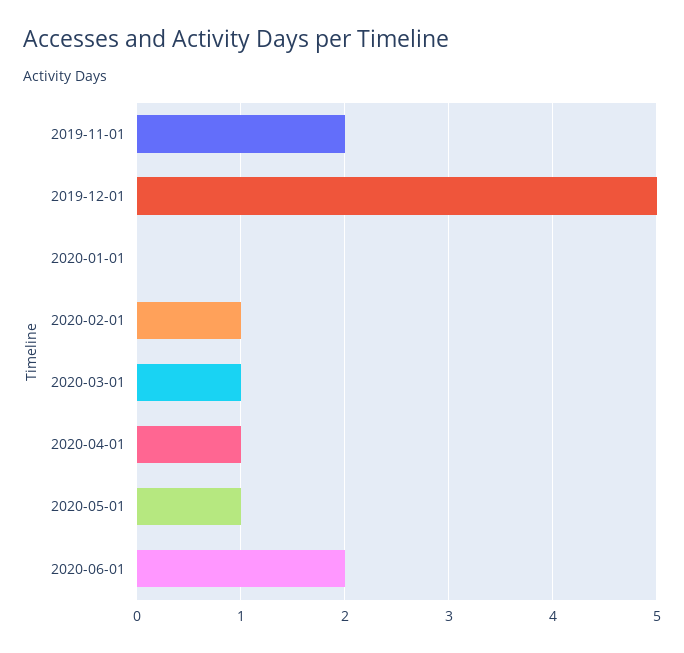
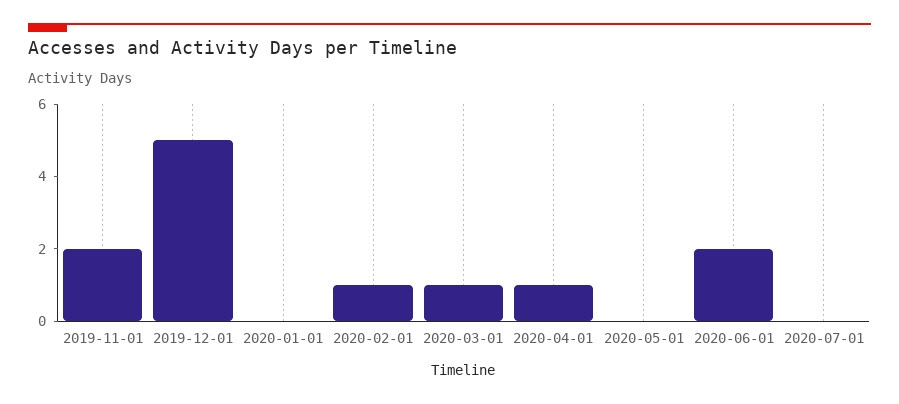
2020-05-01: 1 -> 0
2020-07-01: none -> 0

